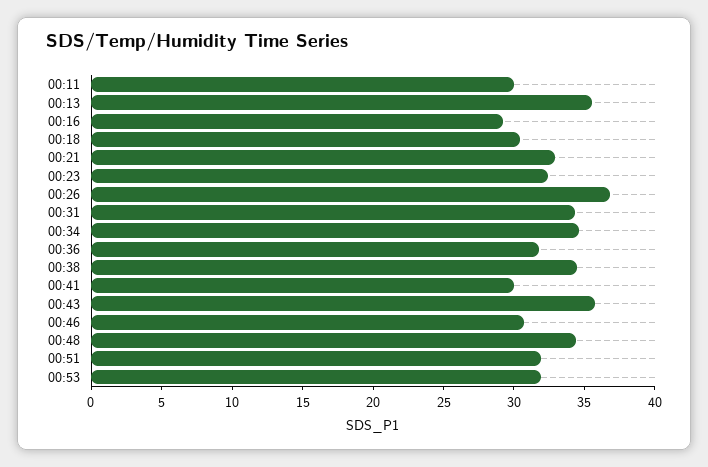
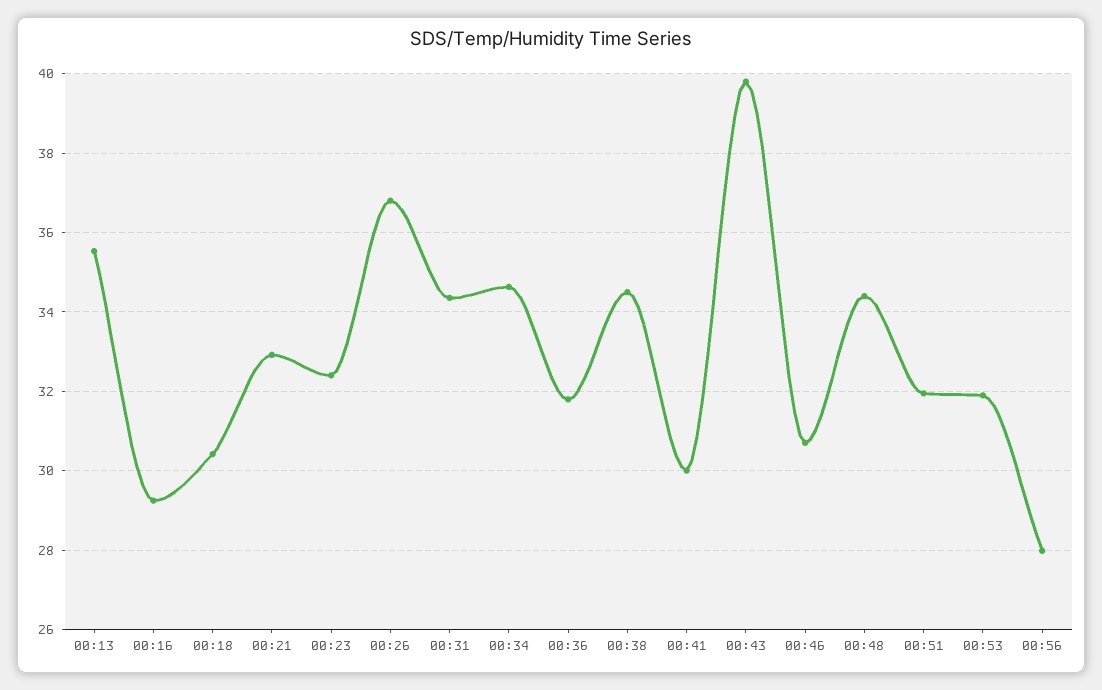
00:11: 30 -> none
00:43: 36 -> 39.8
00:56: none -> 28

